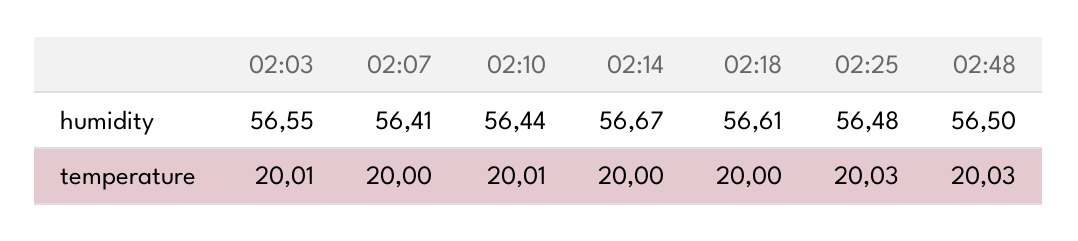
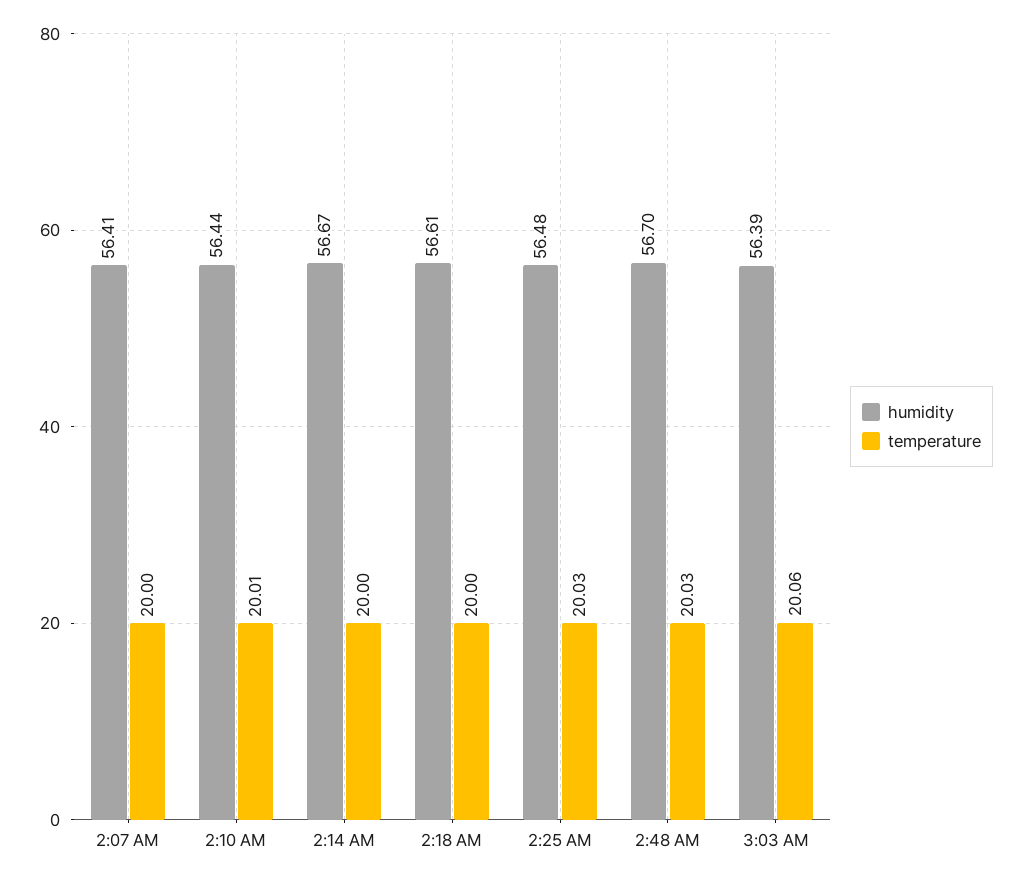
humidity, 02:03: 56.55 -> none
humidity, 02:48: 56.5 -> 56.7
temperature, 02:03: 20.01 -> none
humidity, 3:03 AM: none -> 56.39
temperature, 3:03 AM: none -> 20.06

